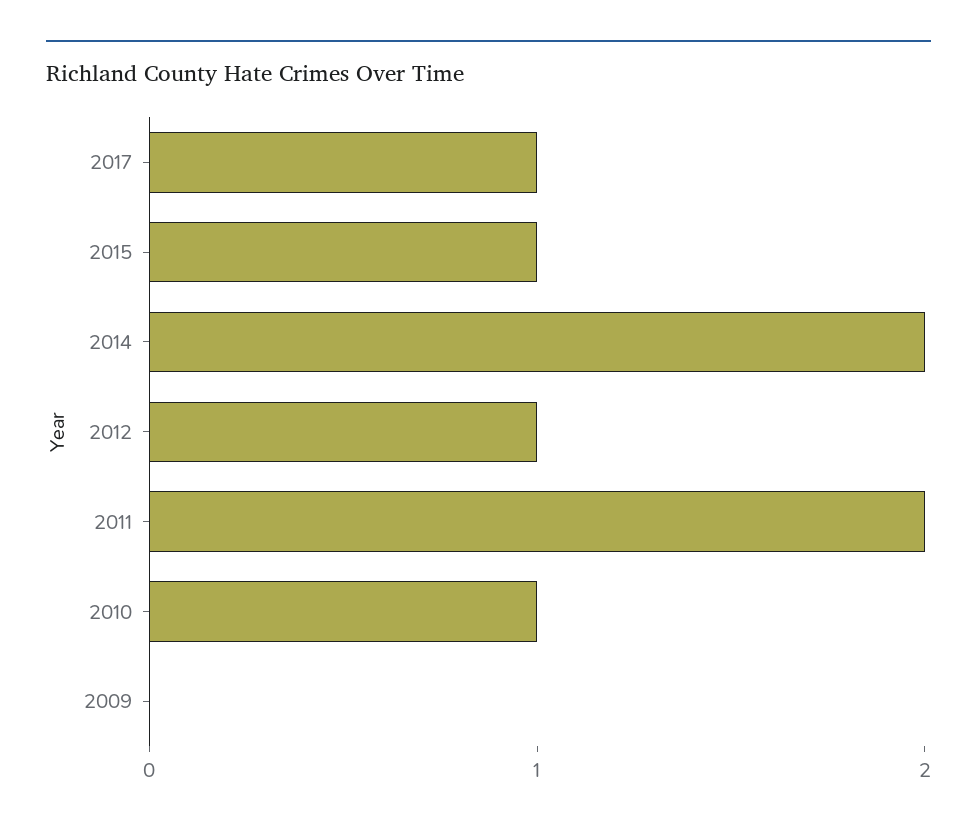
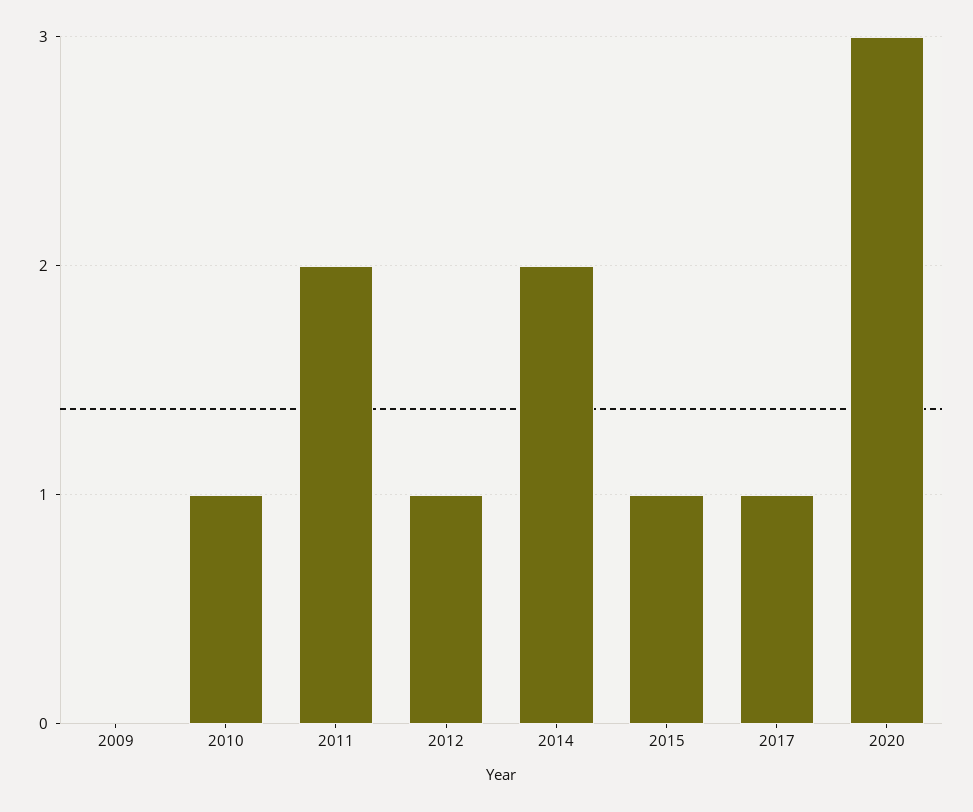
2020: none -> 3

